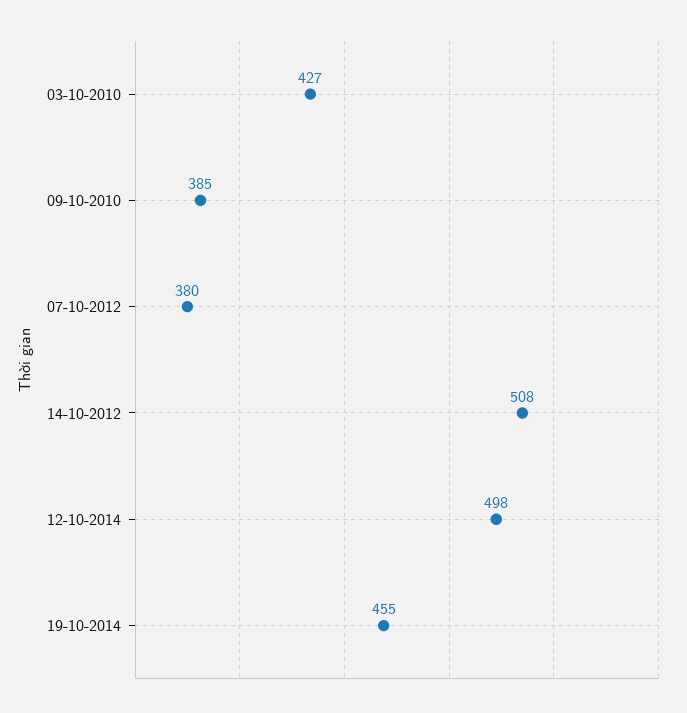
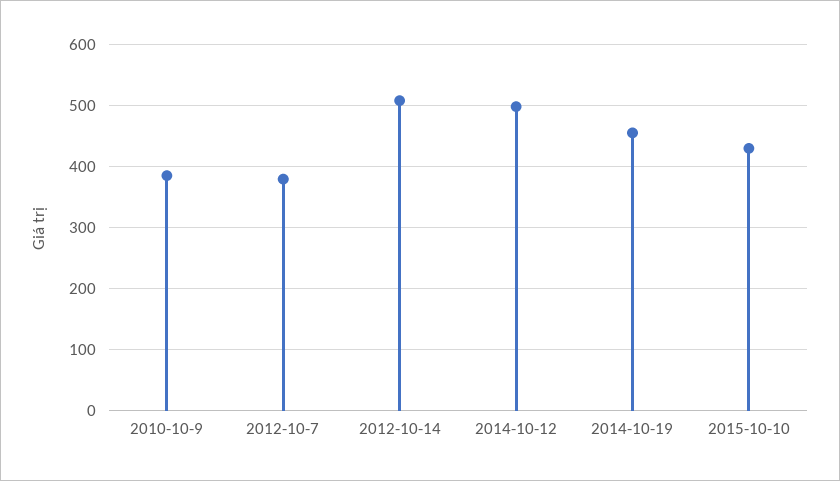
03-10-2010: 427 -> none
2015-10-10: none -> 430

